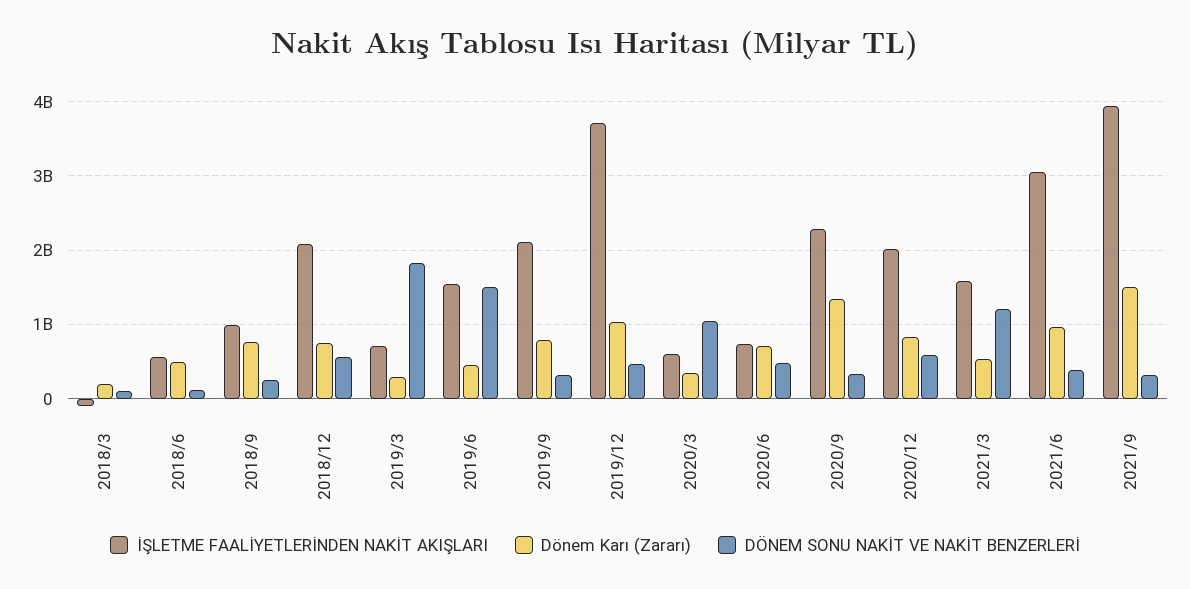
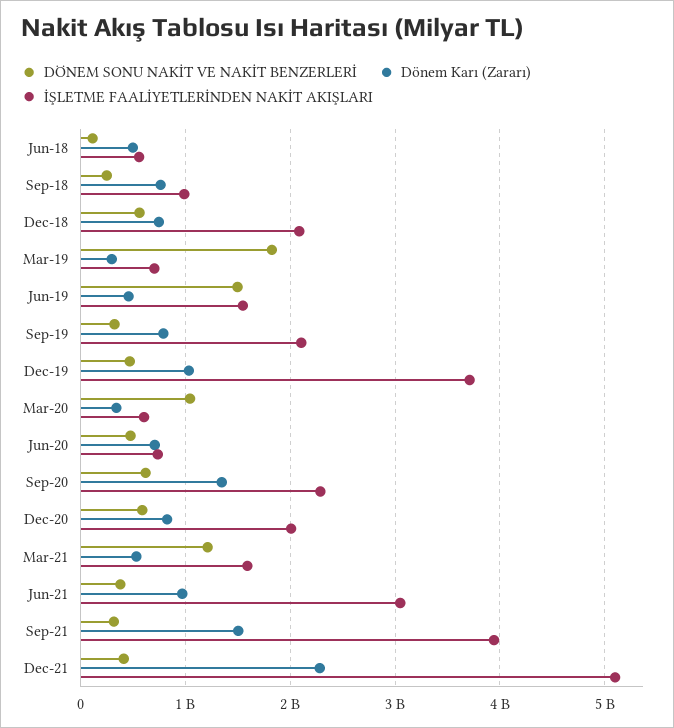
İŞLETME FAALİYETLERİNDEN NAKİT AKIŞLARI, 2018/3: -100000000 -> none
Dönem Karı (Zararı), 2018/3: 200000000 -> none
DÖNEM SONU NAKİT VE NAKİT BENZERLERİ, 2018/3: 100000000 -> none
DÖNEM SONU NAKİT VE NAKİT BENZERLERİ, 2020/9: 300000000 -> 600000000
DÖNEM SONU NAKİT VE NAKİT BENZERLERİ, Dec-21: none -> 400000000
Dönem Karı (Zararı), Dec-21: none -> 2300000000
İŞLETME FAALİYETLERİNDEN NAKİT AKIŞLARI, Dec-21: none -> 5100000000

